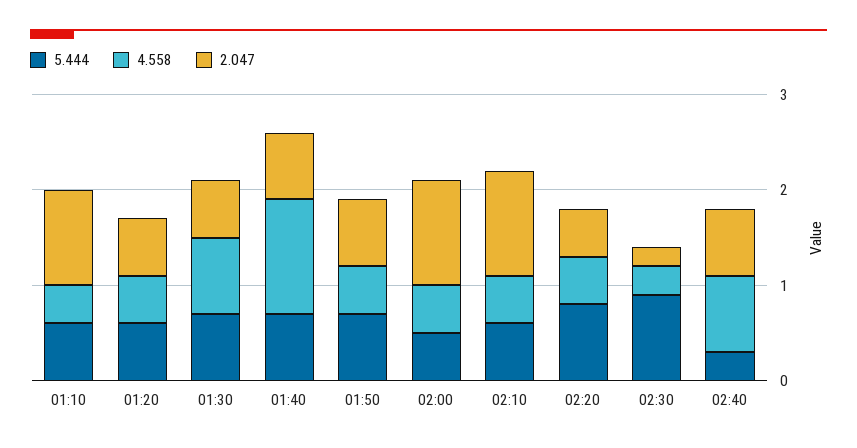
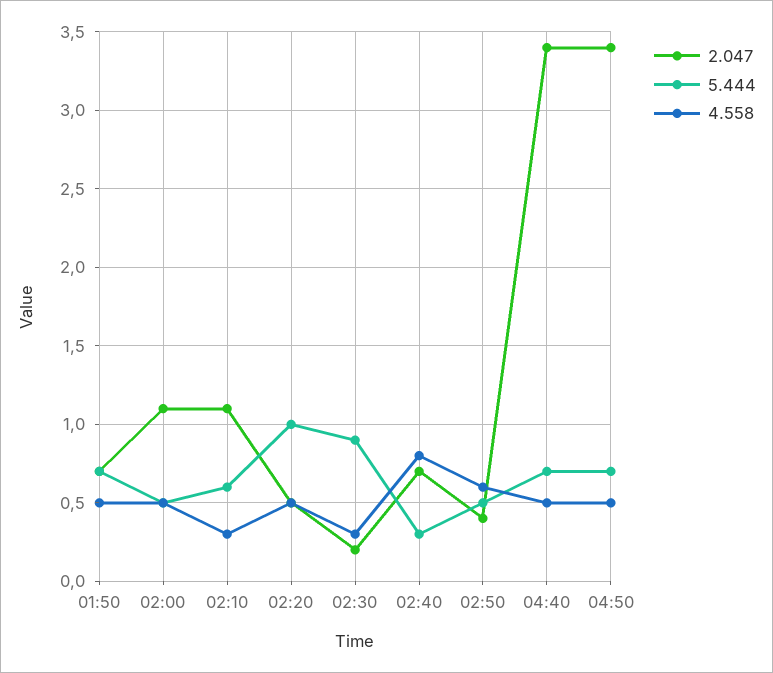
5.444, 01:10: 0.6 -> none
4.558, 01:10: 0.4 -> none
2.047, 01:10: 1 -> none
5.444, 01:20: 0.6 -> none
4.558, 01:20: 0.5 -> none
2.047, 01:20: 0.6 -> none
5.444, 01:30: 0.7 -> none
4.558, 01:30: 0.8 -> none
2.047, 01:30: 0.6 -> none
5.444, 01:40: 0.7 -> none
4.558, 01:40: 1.2 -> none
2.047, 01:40: 0.7 -> none
4.558, 02:10: 0.5 -> 0.3
5.444, 02:20: 0.8 -> 1
2.047, 02:50: none -> 0.4
5.444, 02:50: none -> 0.5
4.558, 02:50: none -> 0.6
2.047, 04:40: none -> 3.4
5.444, 04:40: none -> 0.7
4.558, 04:40: none -> 0.5
2.047, 04:50: none -> 3.4
5.444, 04:50: none -> 0.7
4.558, 04:50: none -> 0.5

